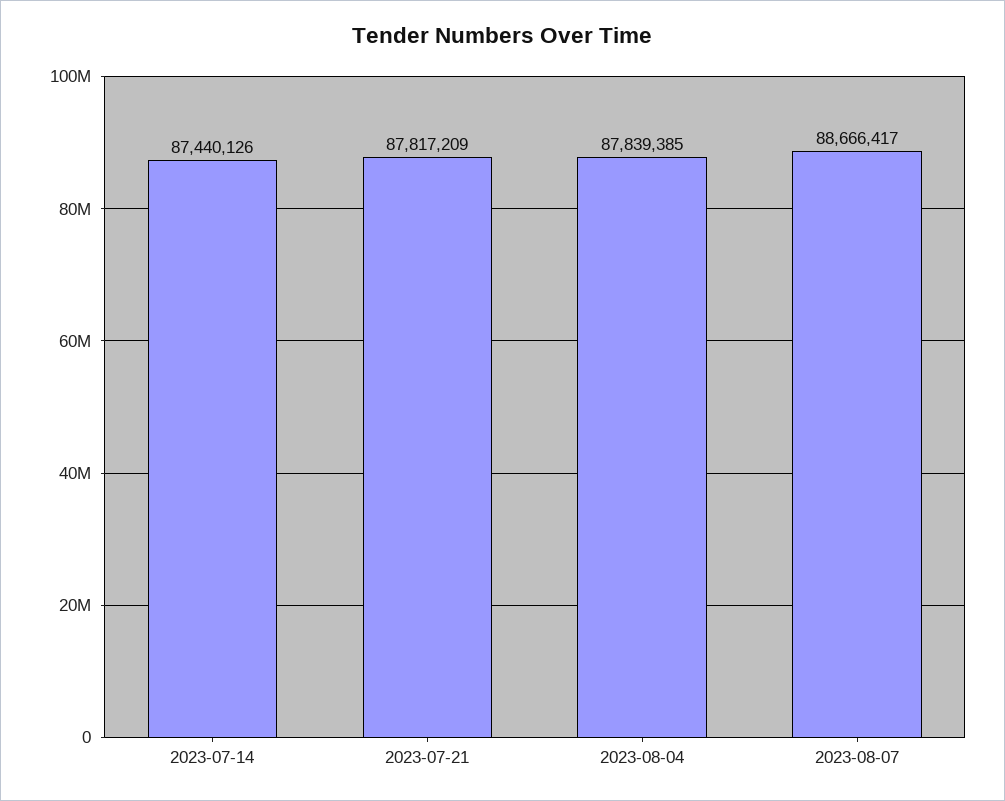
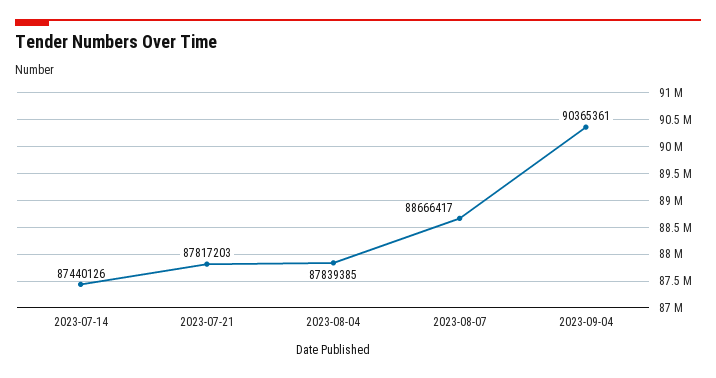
2023-07-21: 87817209 -> 87817203
2023-09-04: none -> 90365361

